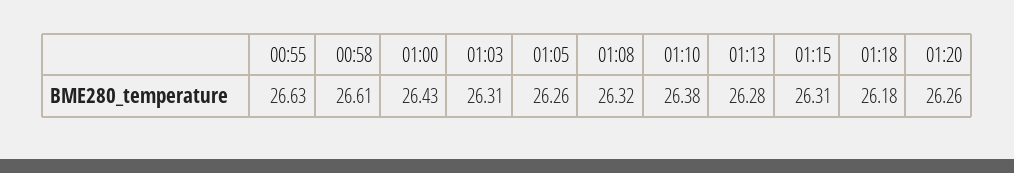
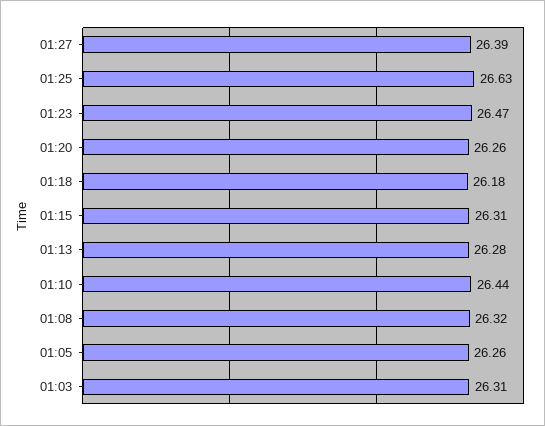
00:55: 26.63 -> none
00:58: 26.61 -> none
01:00: 26.43 -> none
01:10: 26.38 -> 26.44
01:27: none -> 26.39
01:25: none -> 26.63
01:23: none -> 26.47

